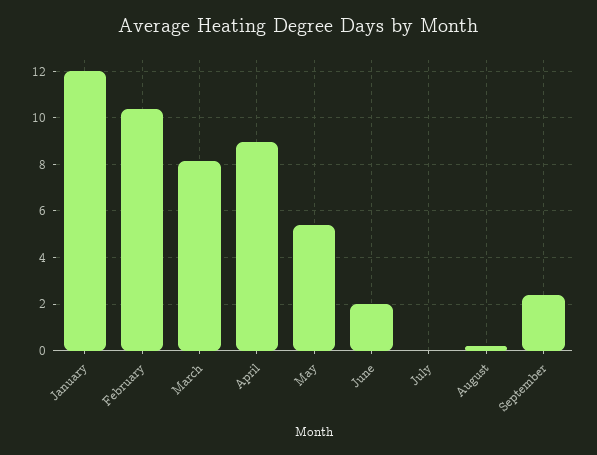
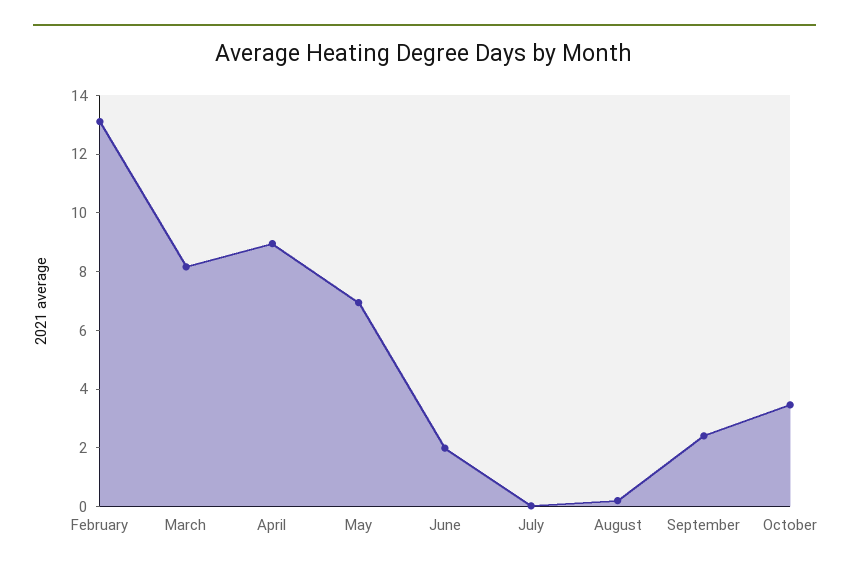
January: 12 -> none
February: 10.5 -> 13
May: 5.5 -> 7
October: none -> 3.5

